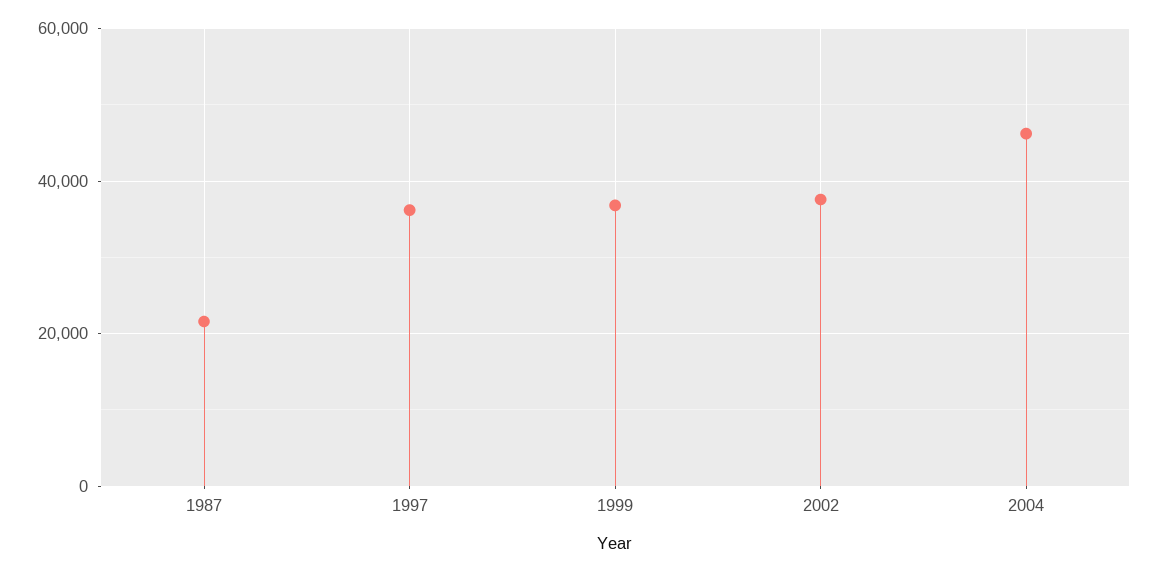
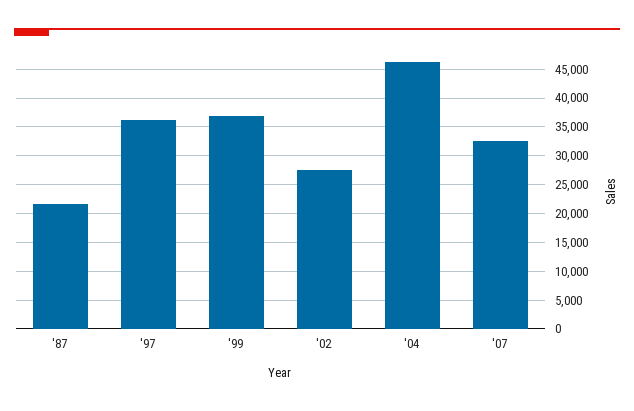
2002: 38000 -> 27500
'07: none -> 32500

